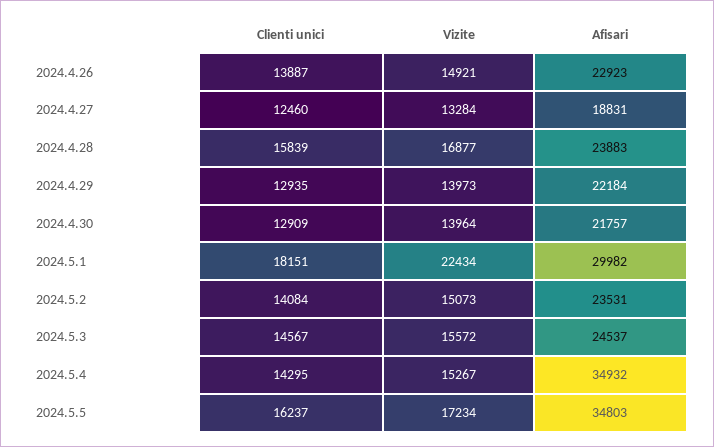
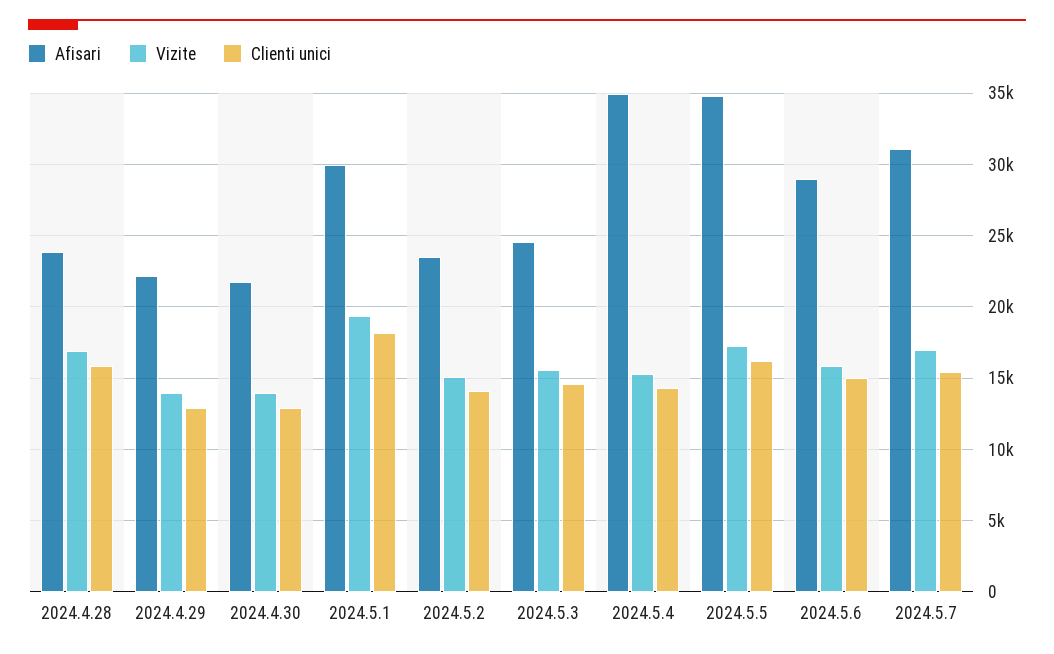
Clienti unici, 2024.4.26: 13887 -> none
Vizite, 2024.4.26: 14921 -> none
Afisari, 2024.4.26: 22923 -> none
Clienti unici, 2024.4.27: 12460 -> none
Vizite, 2024.4.27: 13284 -> none
Afisari, 2024.4.27: 18831 -> none
Vizite, 2024.5.1: 22434 -> 19500
Afisari, 2024.5.6: none -> 29000
Vizite, 2024.5.6: none -> 16000
Clienti unici, 2024.5.6: none -> 15000
Afisari, 2024.5.7: none -> 31000
Vizite, 2024.5.7: none -> 17000
Clienti unici, 2024.5.7: none -> 15500

